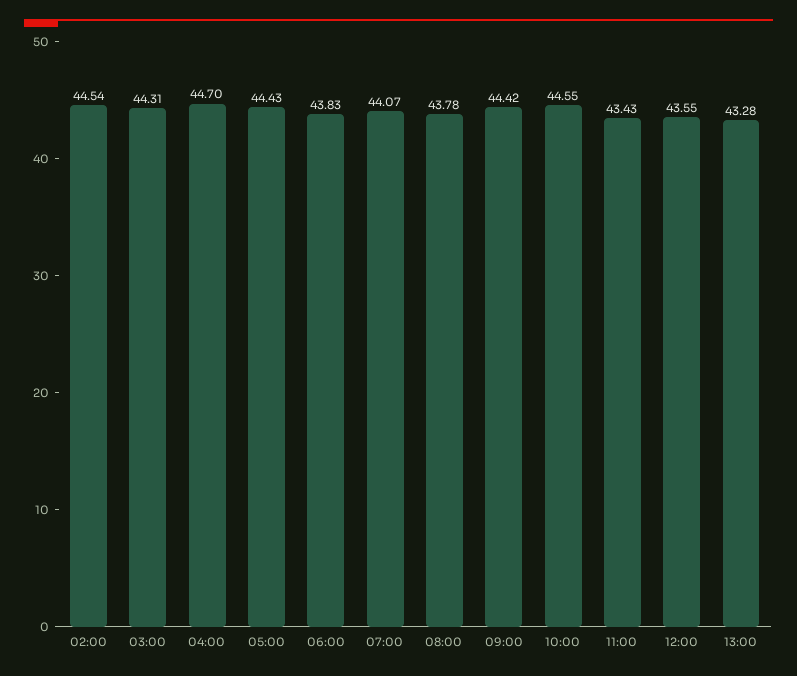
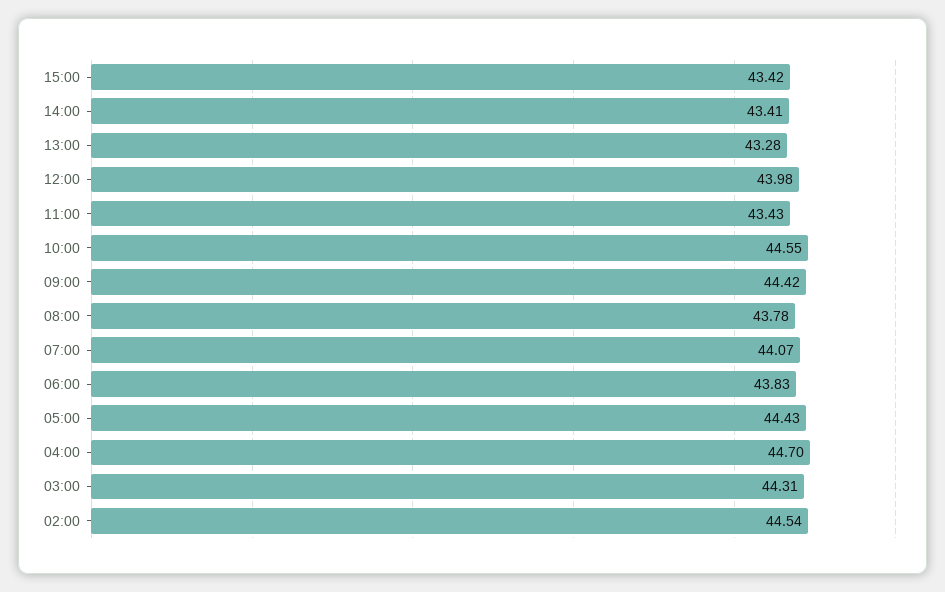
12:00: 43.55 -> 43.98
15:00: none -> 43.42
14:00: none -> 43.41

